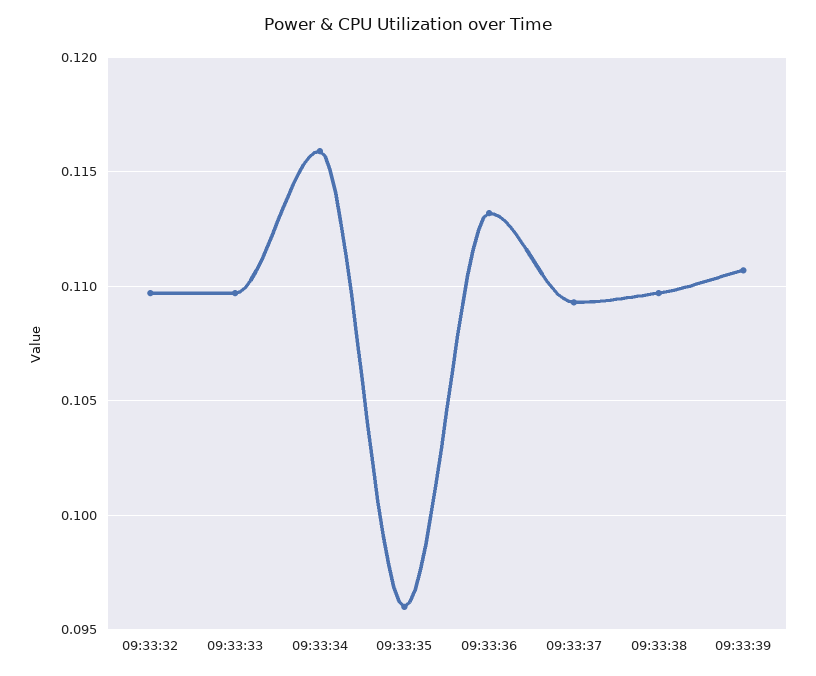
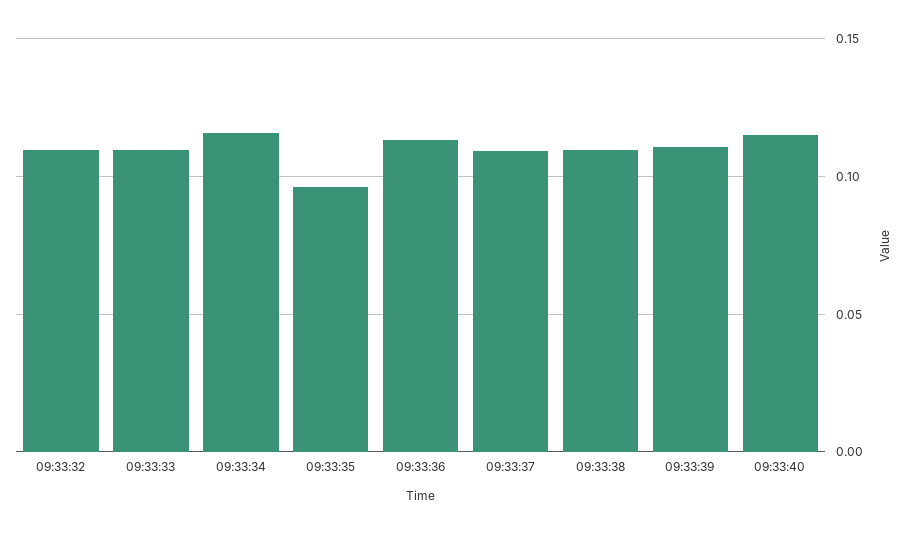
09:33:40: none -> 0.115

